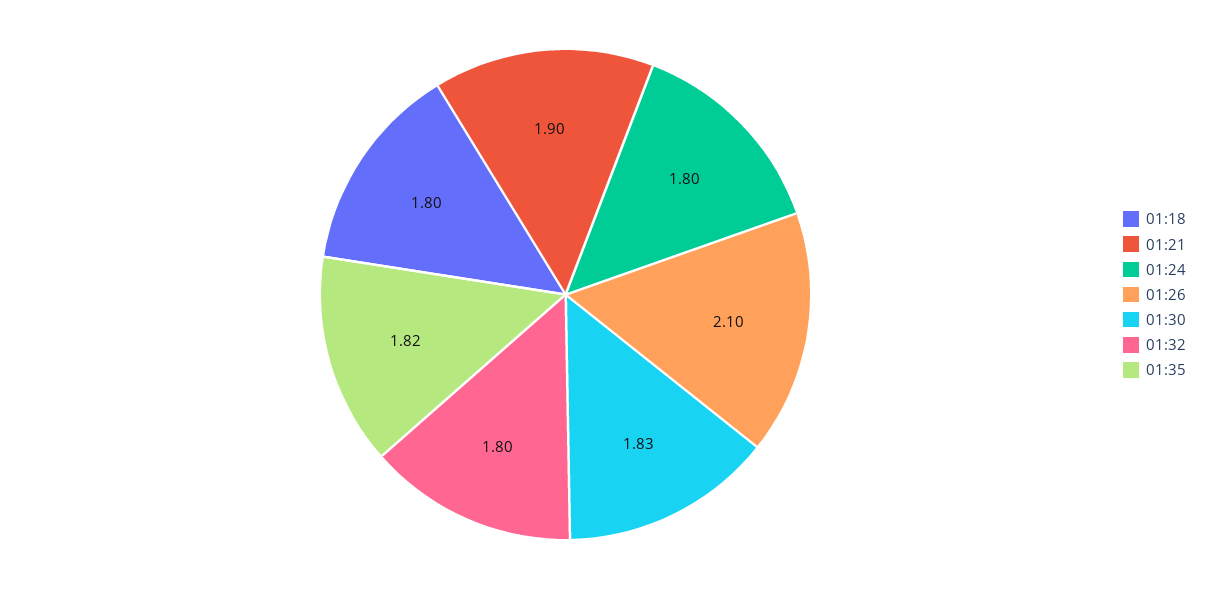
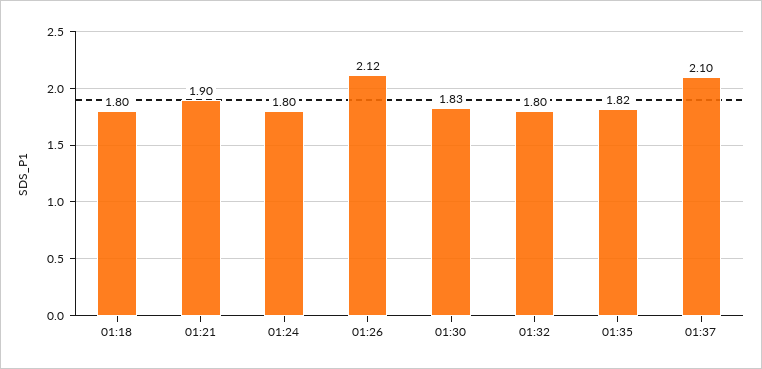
01:26: 2.1 -> 2.12
01:37: none -> 2.1

